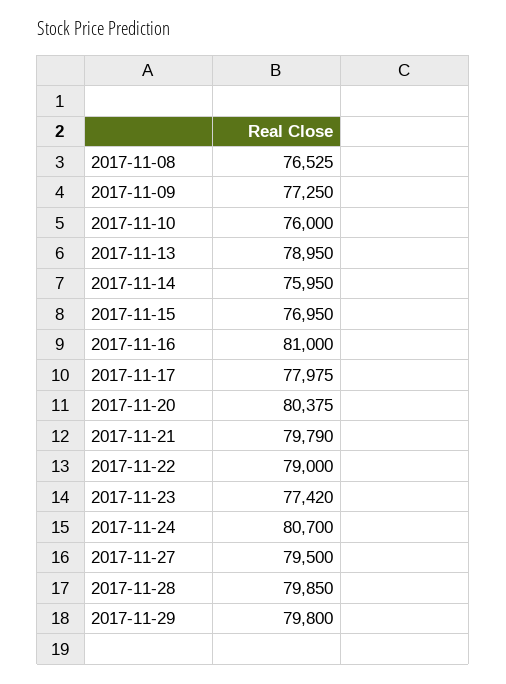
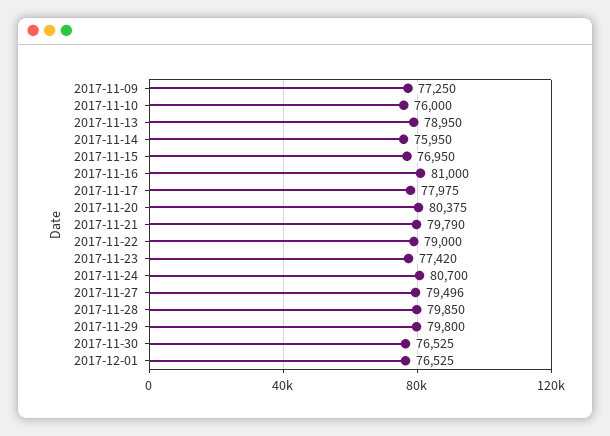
2017-11-08: 76525 -> none
2017-11-27: 79500 -> 79496
2017-11-30: none -> 76525
2017-12-01: none -> 76525

